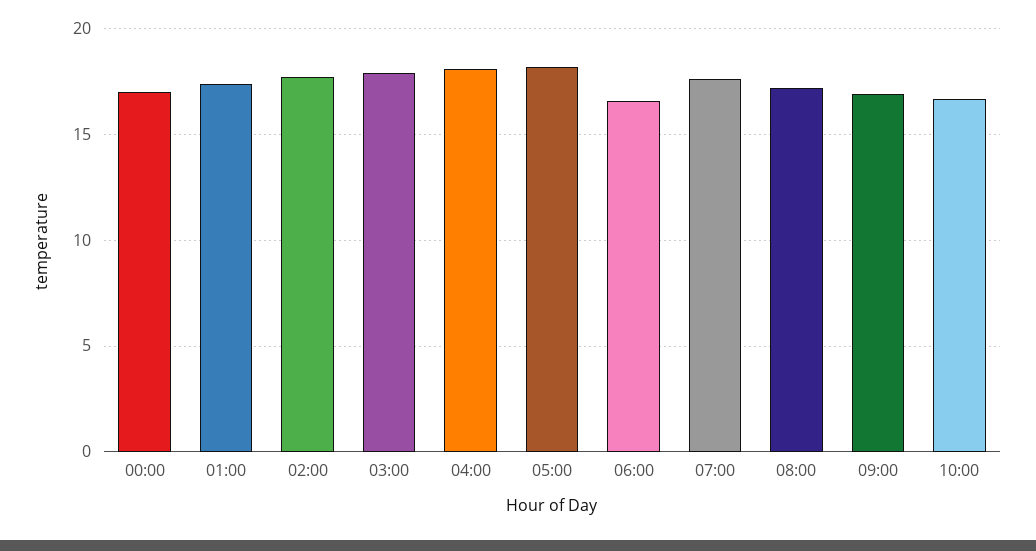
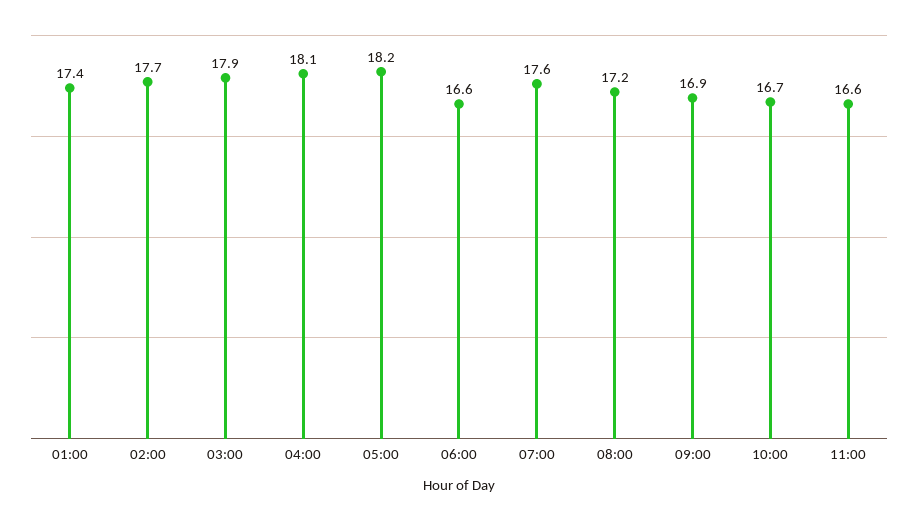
00:00: 17 -> none
11:00: none -> 16.6

